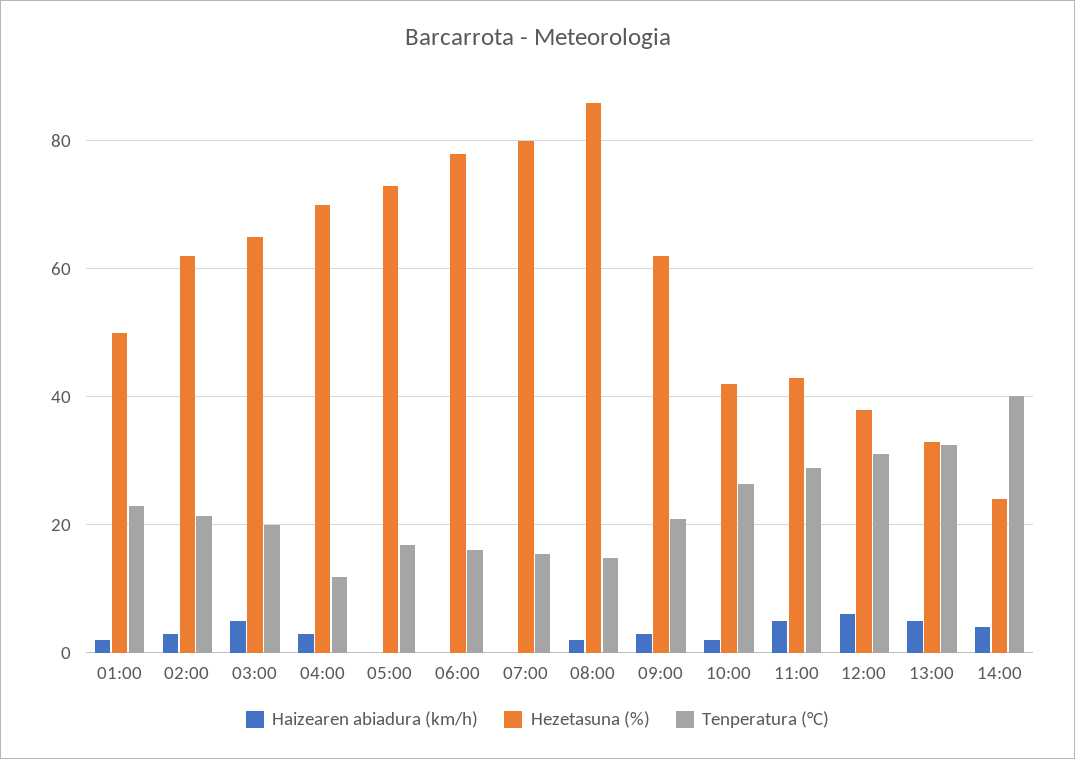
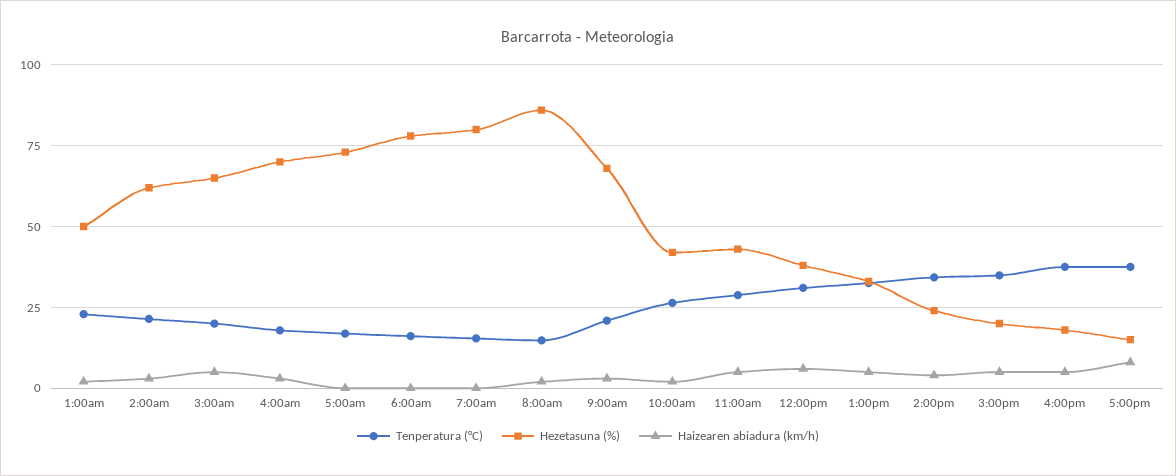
Tenperatura (°C), 04:00: 12 -> 17.5
Hezetasuna (%), 09:00: 62 -> 67.5
Tenperatura (°C), 14:00: 40 -> 35
Tenperatura (°C), 3:00pm: none -> 35
Hezetasuna (%), 3:00pm: none -> 20
Haizearen abiadura (km/h), 3:00pm: none -> 5
Tenperatura (°C), 4:00pm: none -> 37.5
Hezetasuna (%), 4:00pm: none -> 17.5
Haizearen abiadura (km/h), 4:00pm: none -> 5
Tenperatura (°C), 5:00pm: none -> 37.5
Hezetasuna (%), 5:00pm: none -> 15
Haizearen abiadura (km/h), 5:00pm: none -> 7.5

